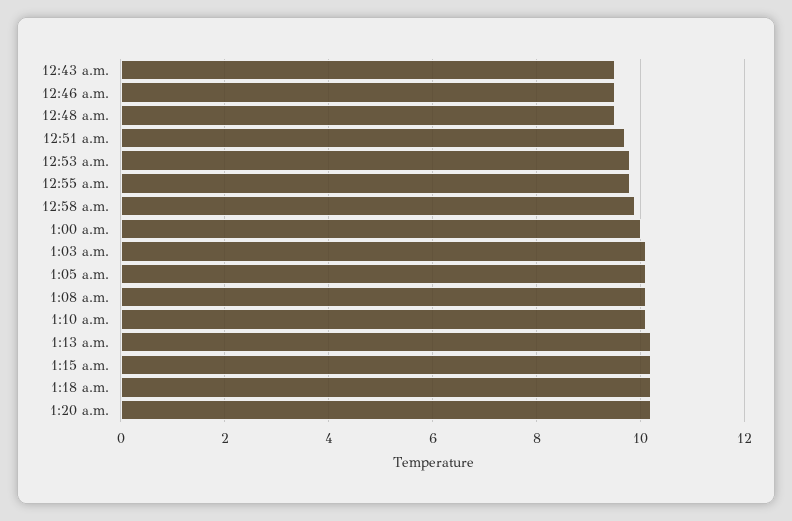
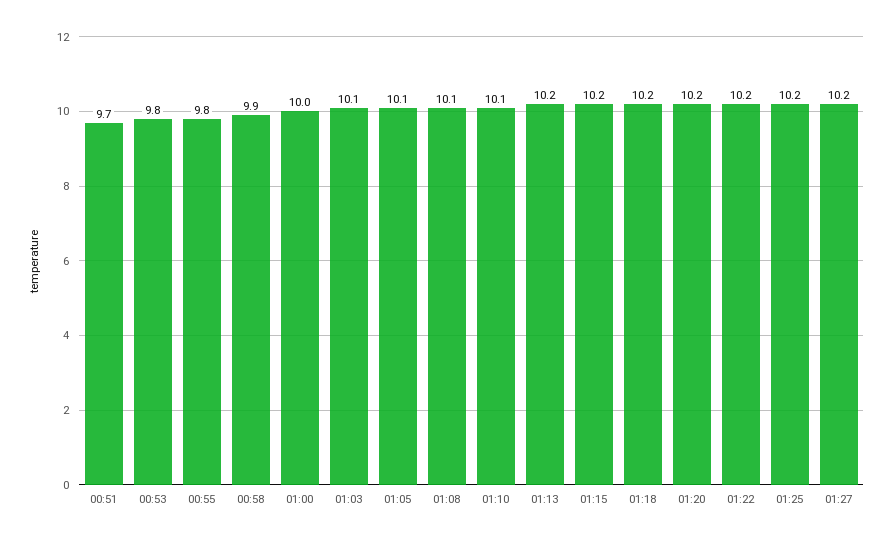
12:43 a.m.: 9.5 -> none
12:46 a.m.: 9.5 -> none
12:48 a.m.: 9.5 -> none
01:22: none -> 10.2
01:25: none -> 10.2
01:27: none -> 10.2

